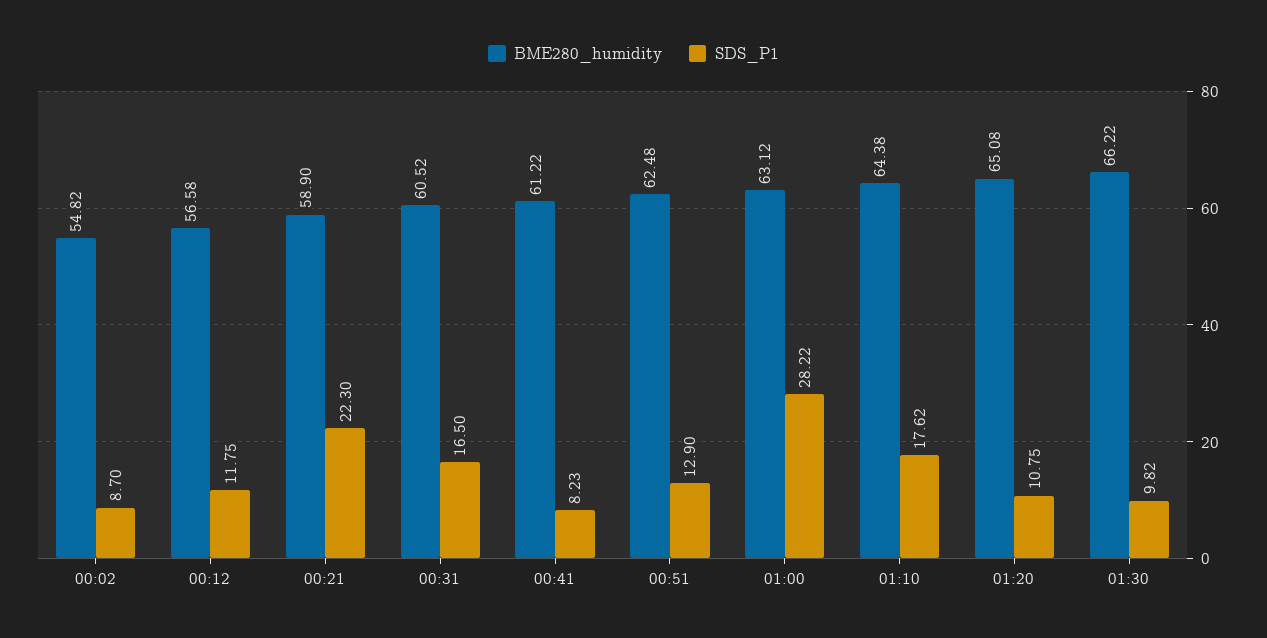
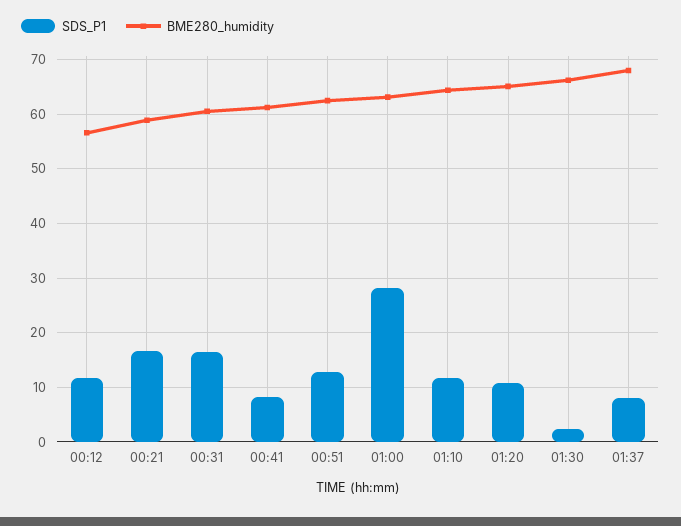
BME280_humidity, 00:02: 54.82 -> none
SDS_P1, 00:02: 8.7 -> none
SDS_P1, 00:21: 22.3 -> 16
SDS_P1, 01:10: 17.62 -> 12
SDS_P1, 01:30: 9.82 -> 2
SDS_P1, 01:37: none -> 8
BME280_humidity, 01:37: none -> 68

